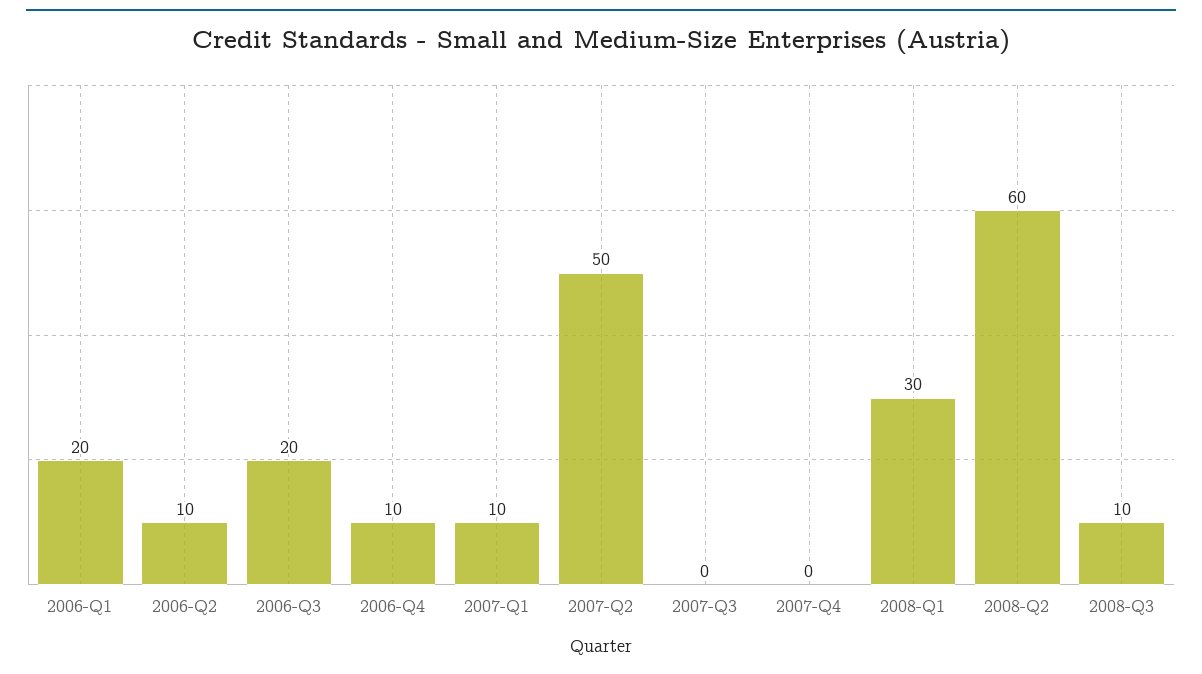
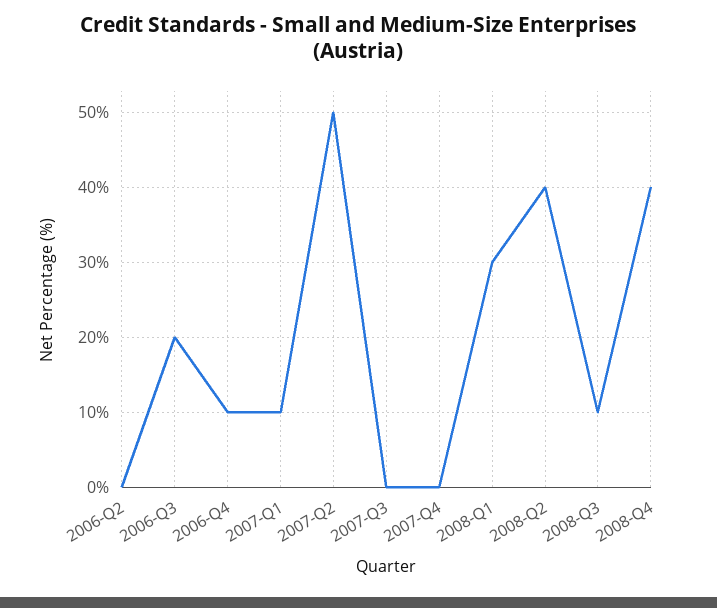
2006-Q1: 20 -> none
2006-Q2: 10 -> 0
2008-Q2: 60 -> 40
2008-Q4: none -> 40

